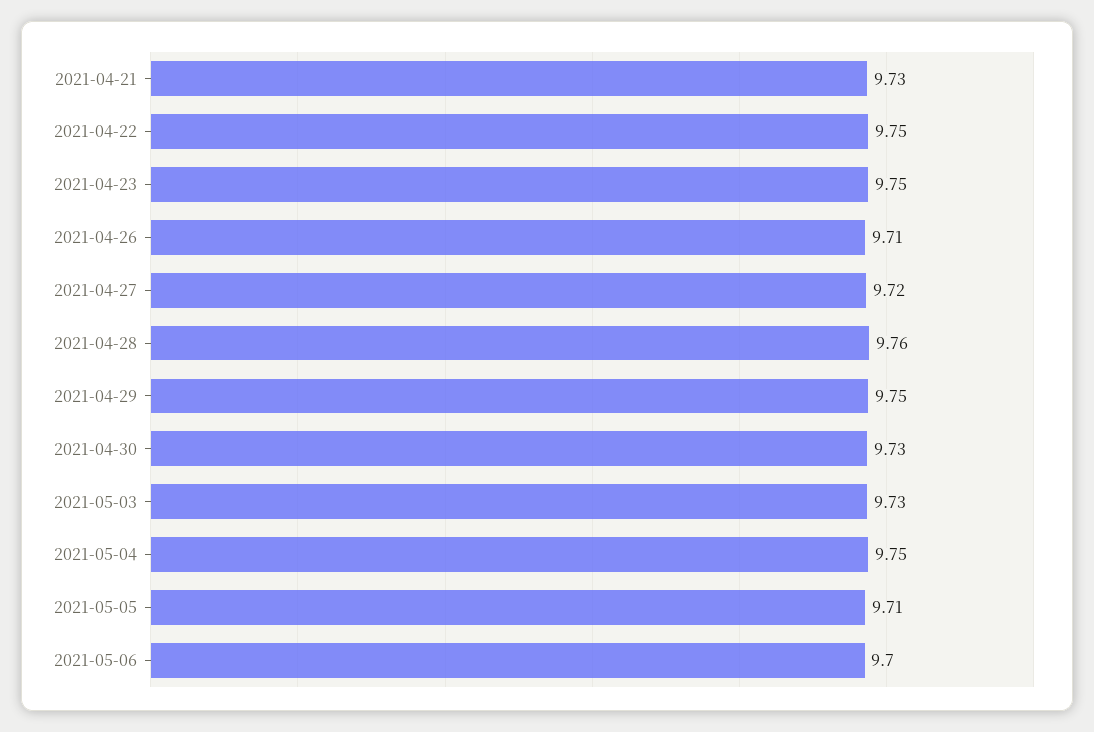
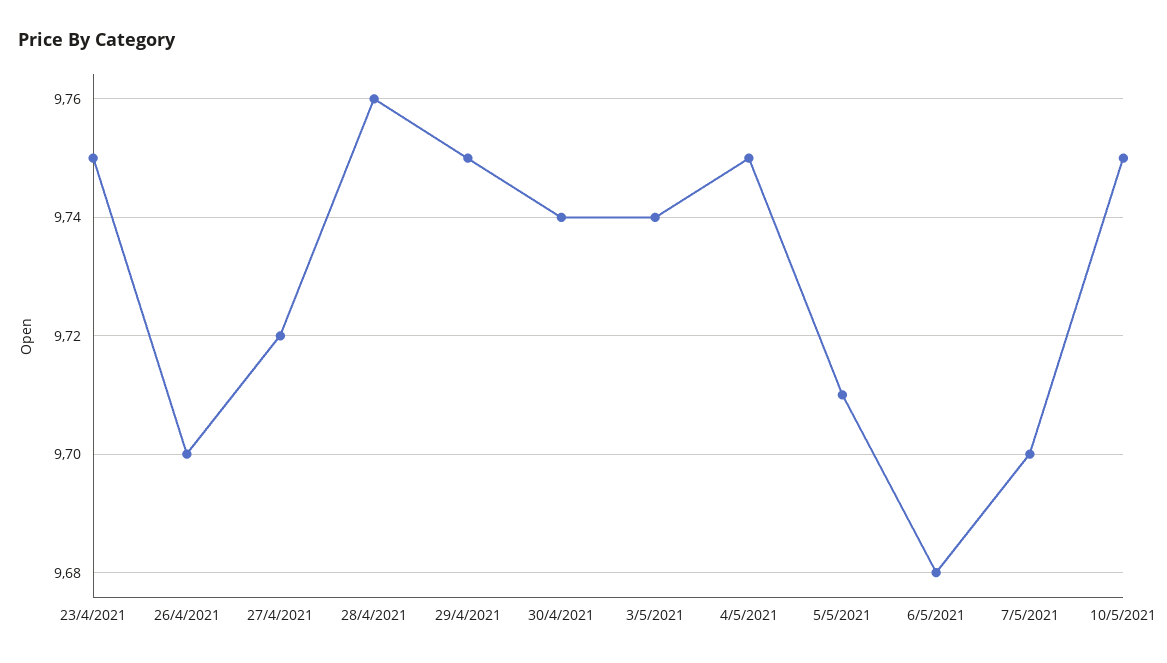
2021-04-21: 9.73 -> none
2021-04-22: 9.75 -> none
2021-04-26: 9.71 -> 9.7
2021-04-30: 9.73 -> 9.74
2021-05-03: 9.73 -> 9.74
2021-05-06: 9.7 -> 9.68
7/5/2021: none -> 9.7
10/5/2021: none -> 9.75

